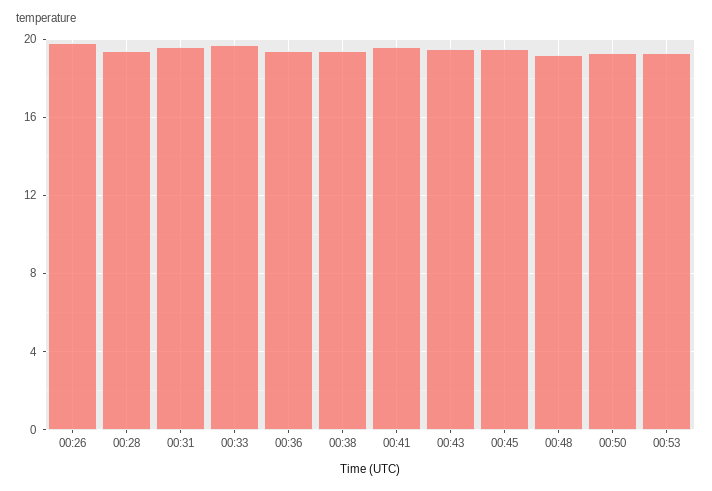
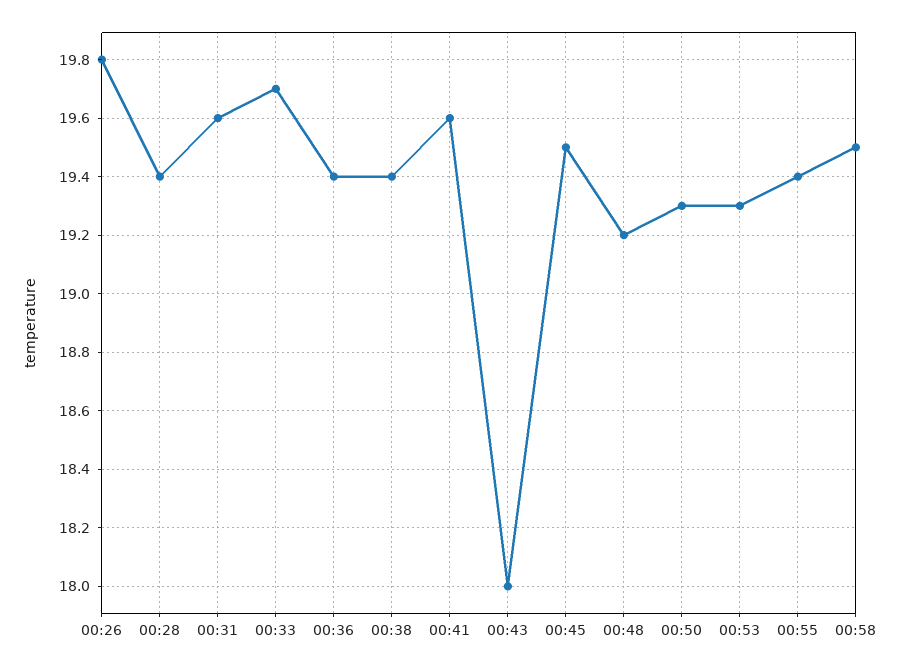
00:43: 19.5 -> 18
00:55: none -> 19.4
00:58: none -> 19.5

